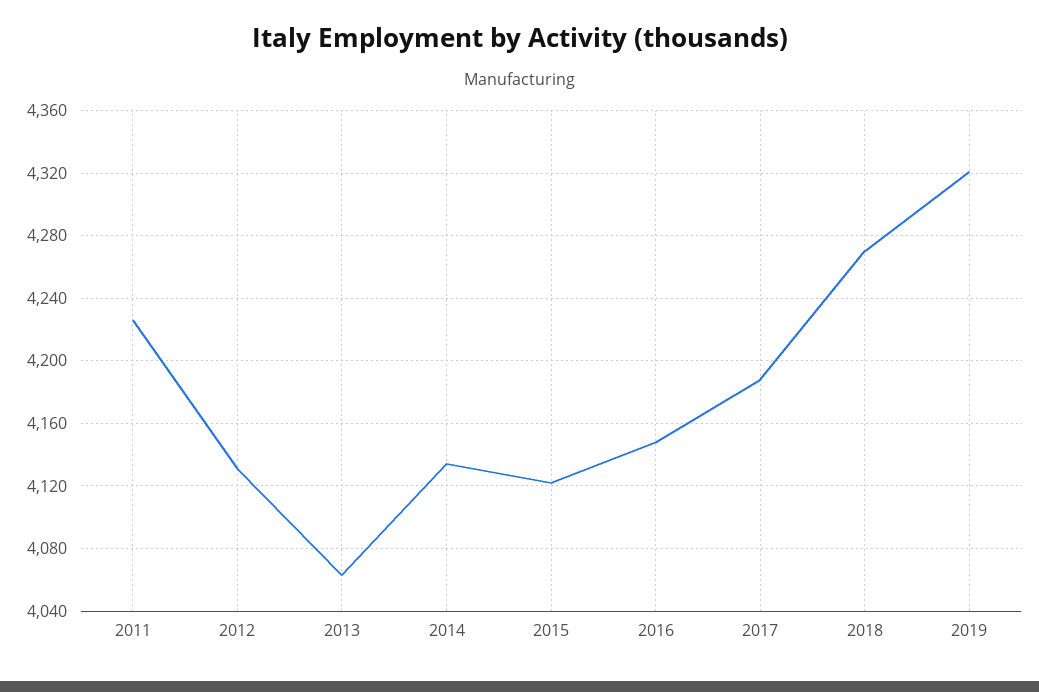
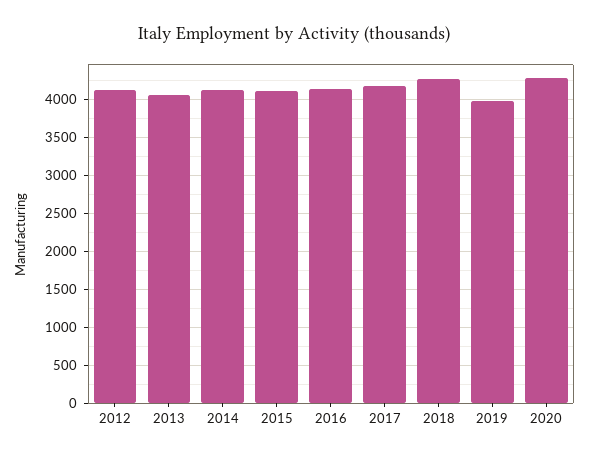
2011: 4225 -> none
2019: 4320 -> 4000
2020: none -> 4300

